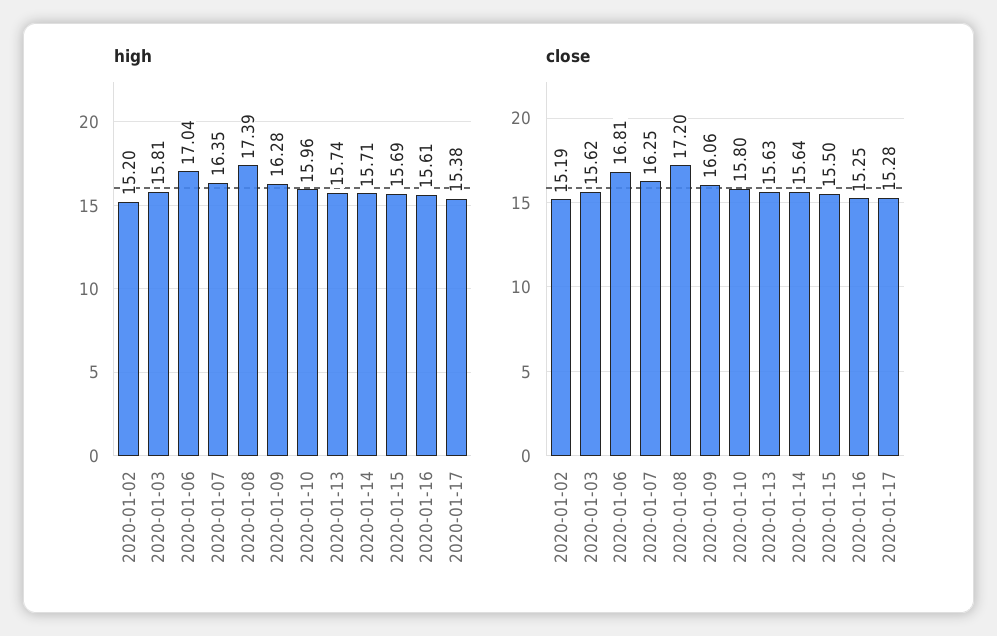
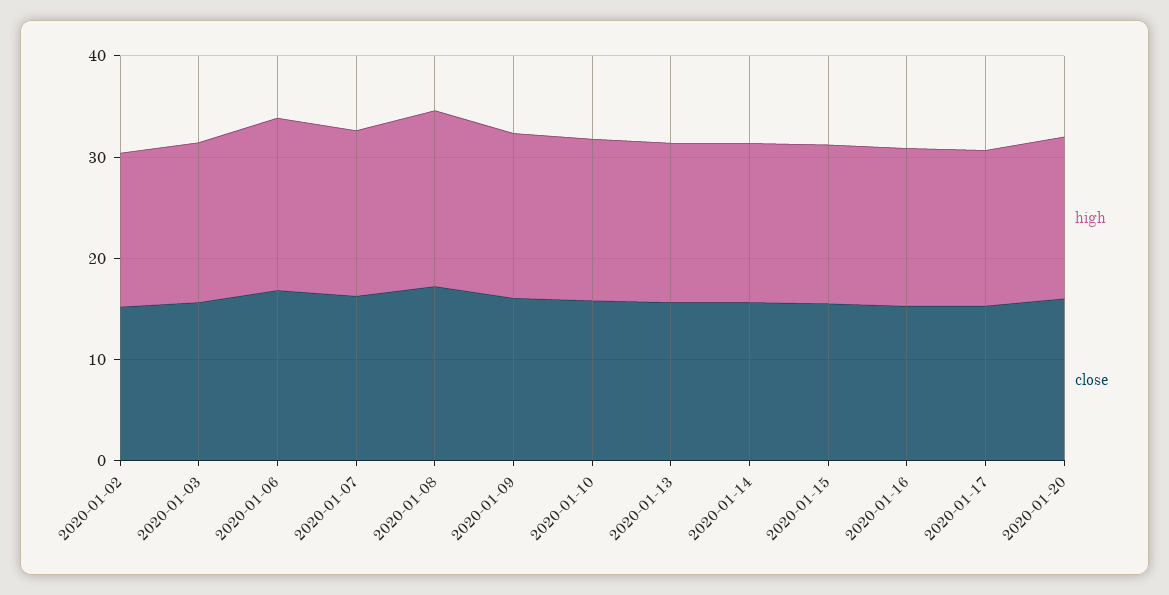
high, 2020-01-20: none -> 16
close, 2020-01-20: none -> 16

